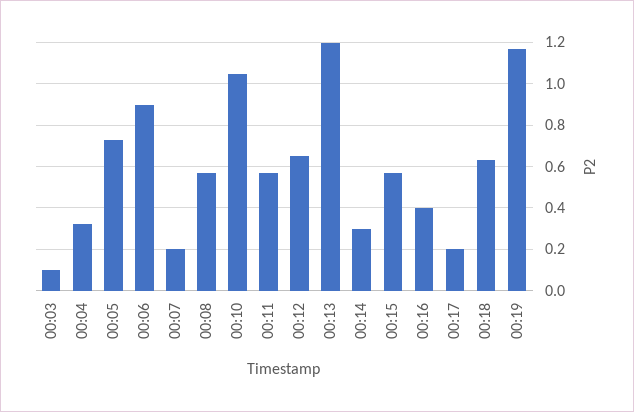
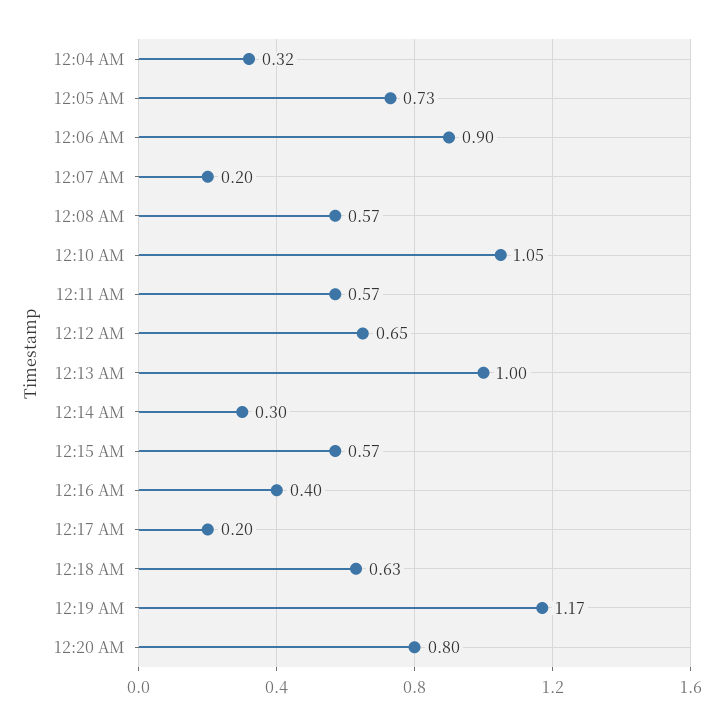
00:03: 0.1 -> none
00:13: 1.2 -> 1
12:20 AM: none -> 0.8

